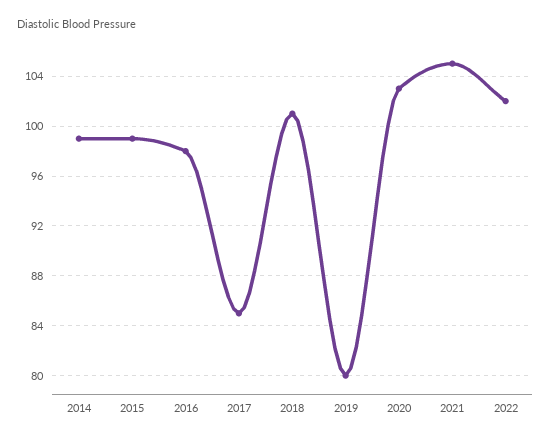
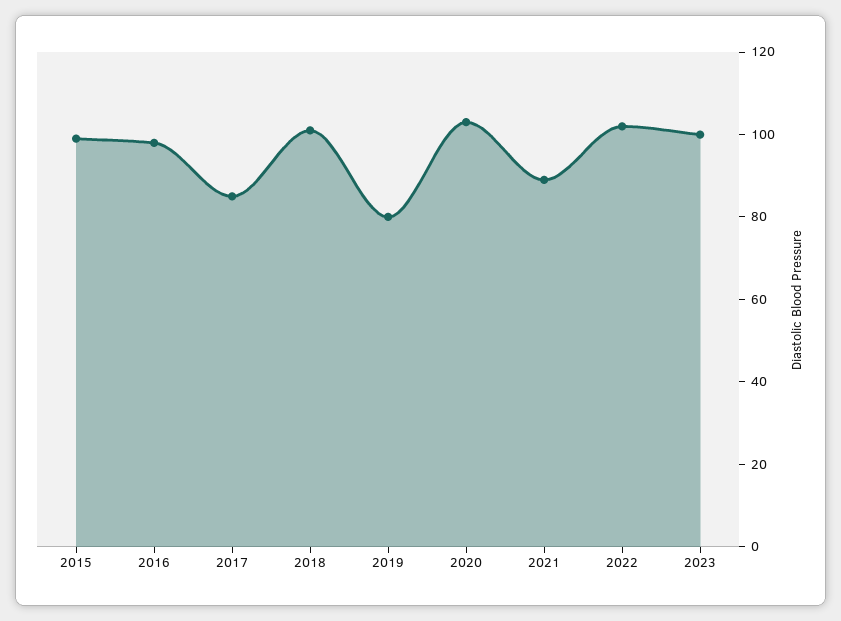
2014: 99 -> none
2021: 105 -> 90
2023: none -> 100

